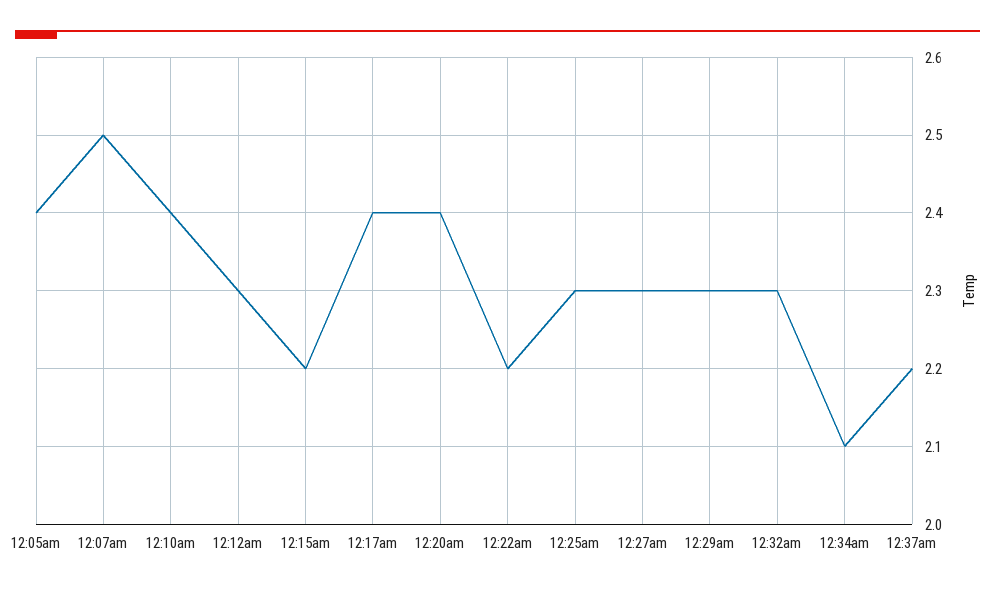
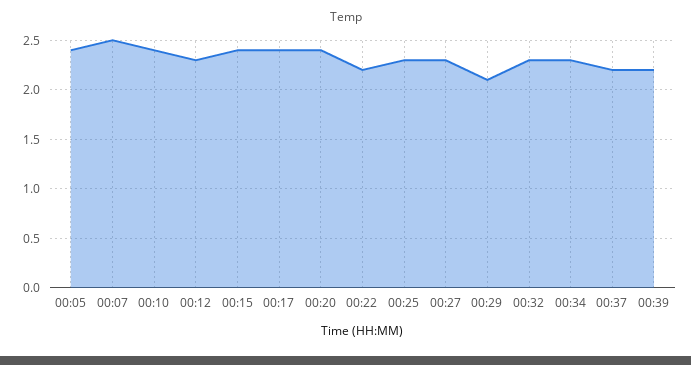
12:15am: 2.2 -> 2.4
12:29am: 2.3 -> 2.1
12:34am: 2.1 -> 2.3
00:39: none -> 2.2

